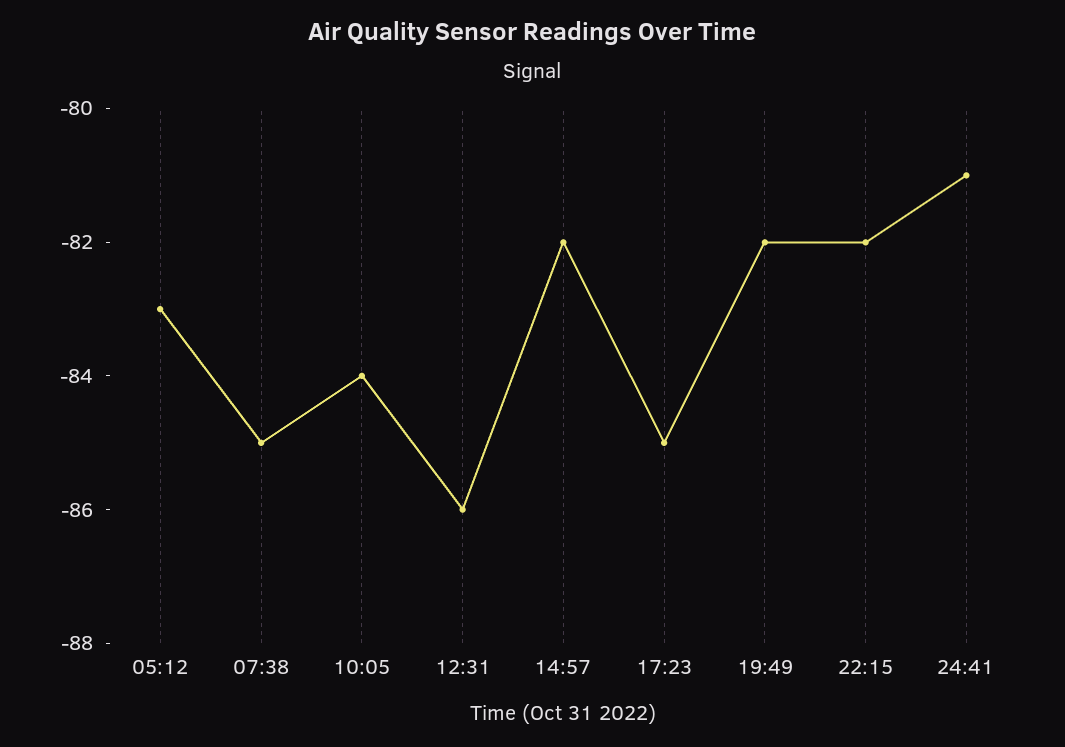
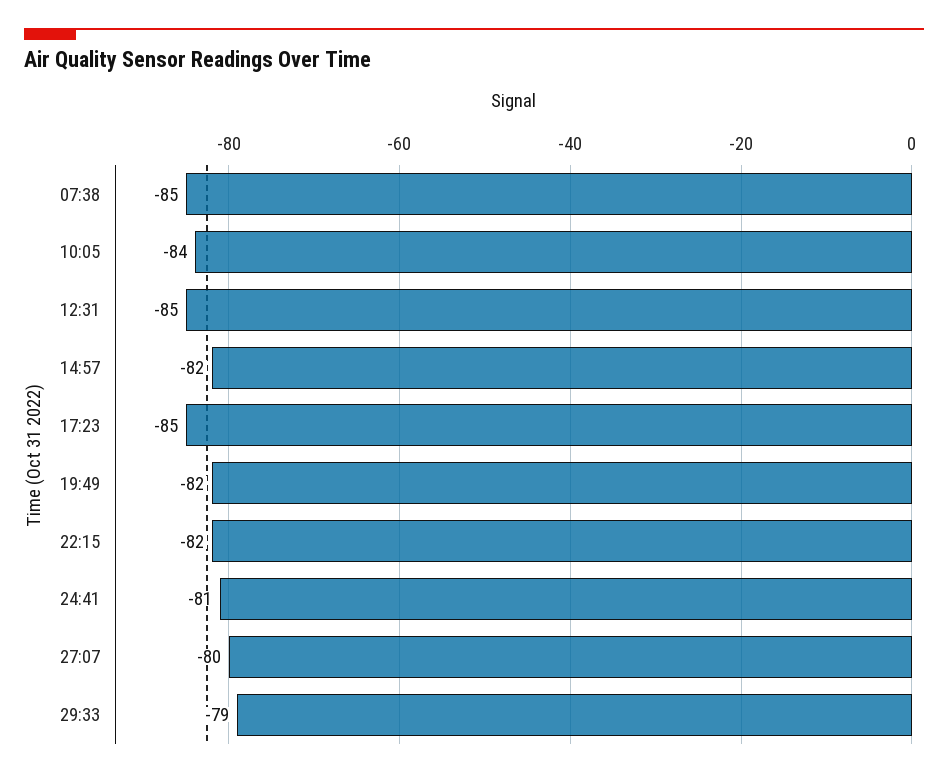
05:12: -83 -> none
12:31: -86 -> -85
27:07: none -> -80
29:33: none -> -79

